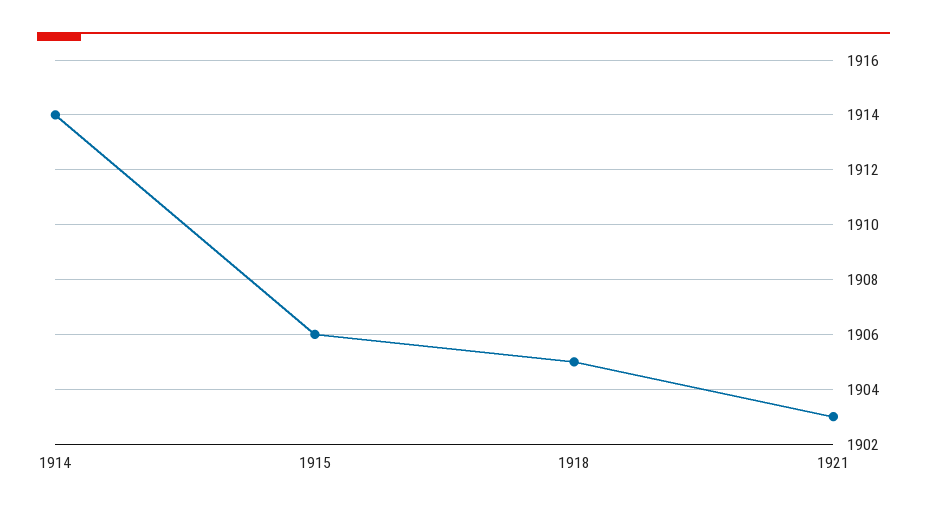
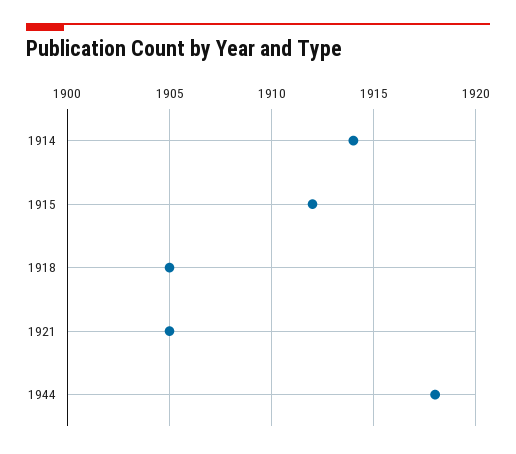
1915: 1906 -> 1912
1921: 1903 -> 1905
1944: none -> 1918

